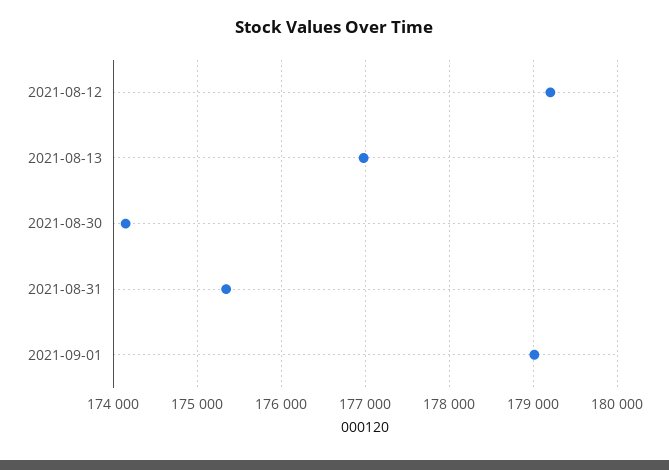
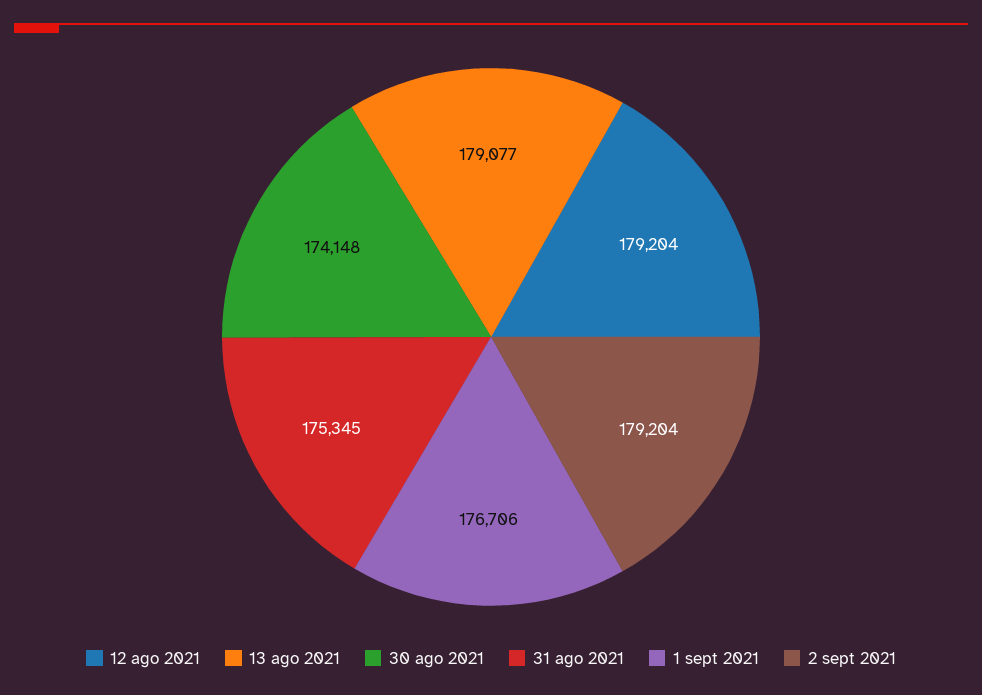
2021-08-13: 177000 -> 179077
2021-09-01: 179000 -> 176706
2 sept 2021: none -> 179204

